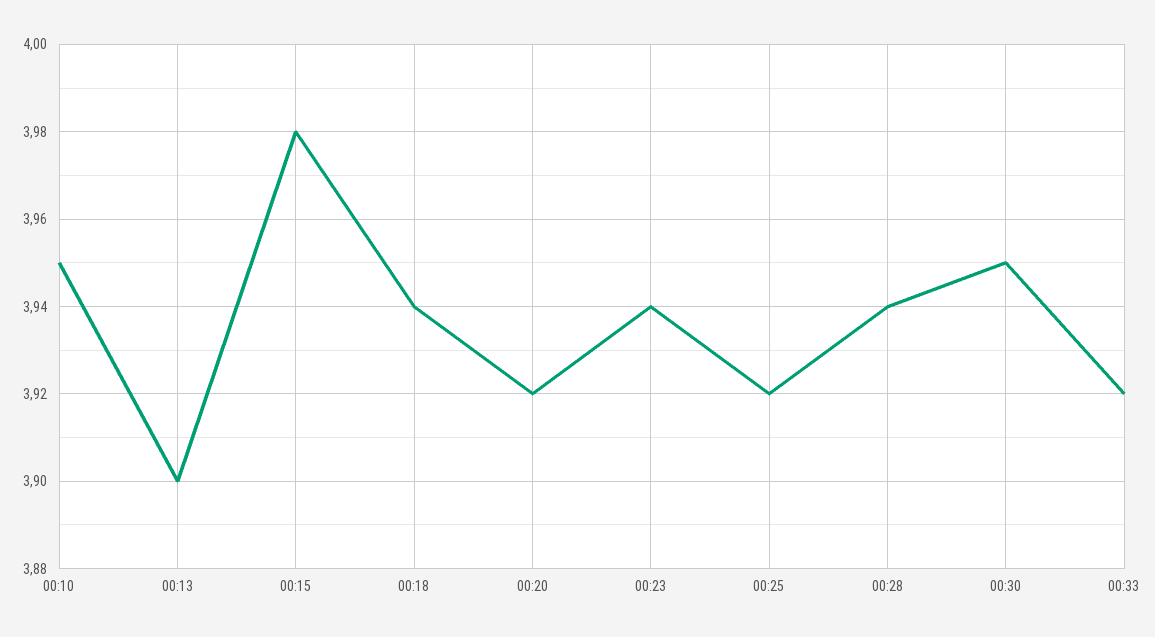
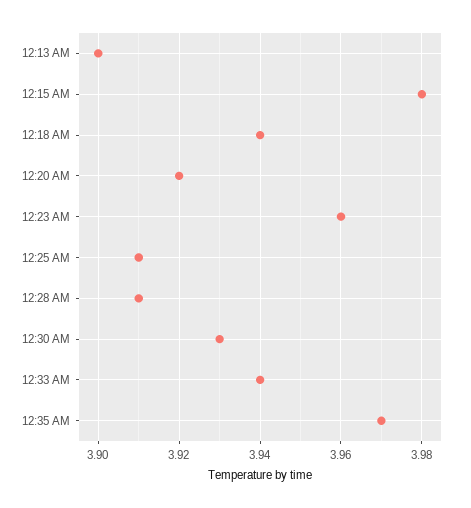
00:10: 3.95 -> none
00:23: 3.94 -> 3.96
00:25: 3.92 -> 3.91
00:28: 3.94 -> 3.91
00:30: 3.95 -> 3.93
00:33: 3.92 -> 3.94
12:35 AM: none -> 3.97

